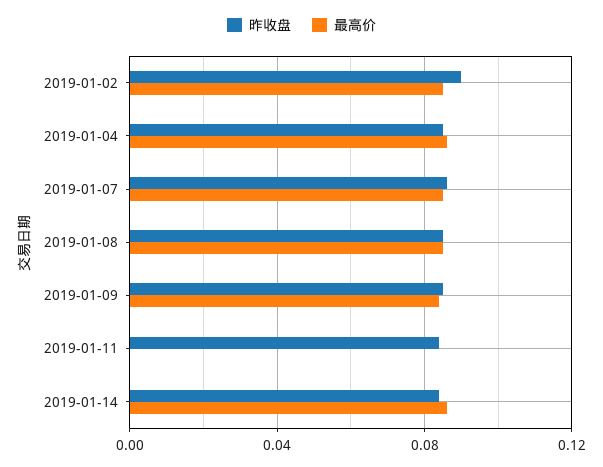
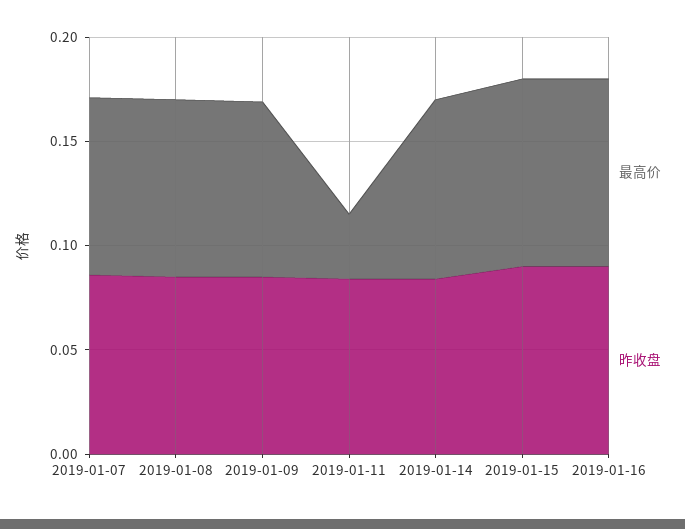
昨收盘, 2019-01-02: 0.09 -> none
最高价, 2019-01-02: 0.085 -> none
昨收盘, 2019-01-04: 0.085 -> none
最高价, 2019-01-04: 0.085 -> none
最高价, 2019-01-11: 0 -> 0.03
最高价, 2019-01-15: none -> 0.09
昨收盘, 2019-01-15: none -> 0.09
最高价, 2019-01-16: none -> 0.09
昨收盘, 2019-01-16: none -> 0.09

